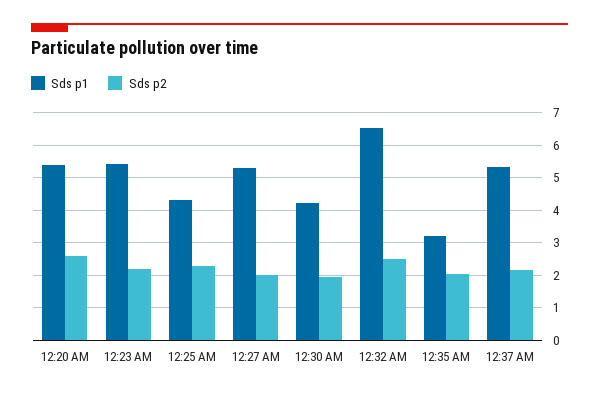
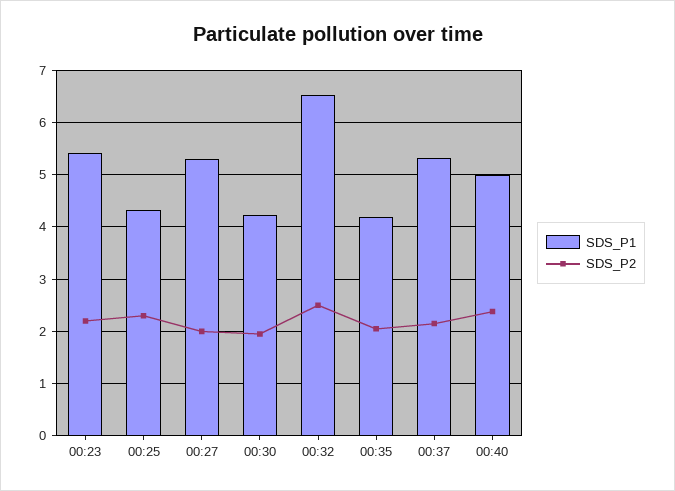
Sds p1, 12:20 AM: 5.4 -> none
Sds p2, 12:20 AM: 2.6 -> none
Sds p1, 12:35 AM: 3.2 -> 4.2
Sds p1, 00:40: none -> 5
Sds p2, 00:40: none -> 2.4

